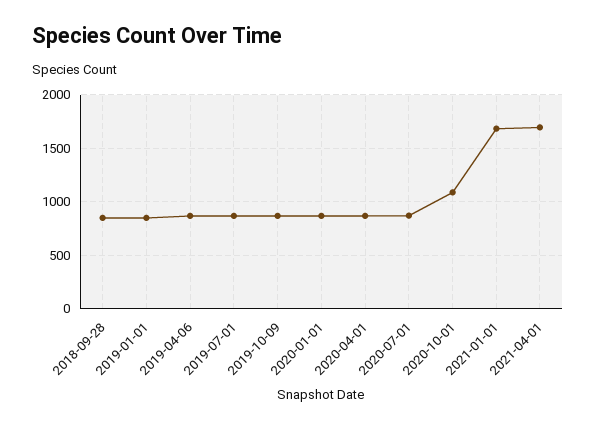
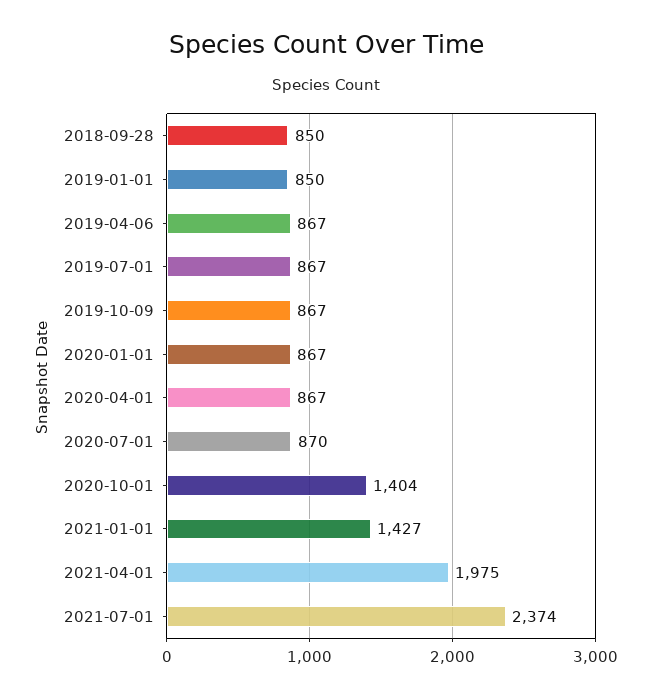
2020-10-01: 1100 -> 1404
2021-01-01: 1700 -> 1427
2021-04-01: 1700 -> 1975
2021-07-01: none -> 2374

